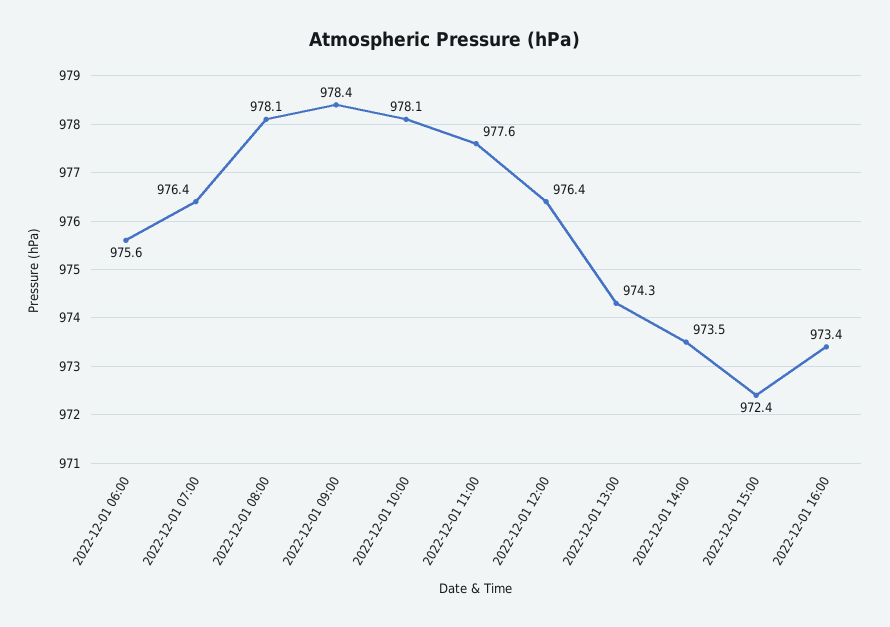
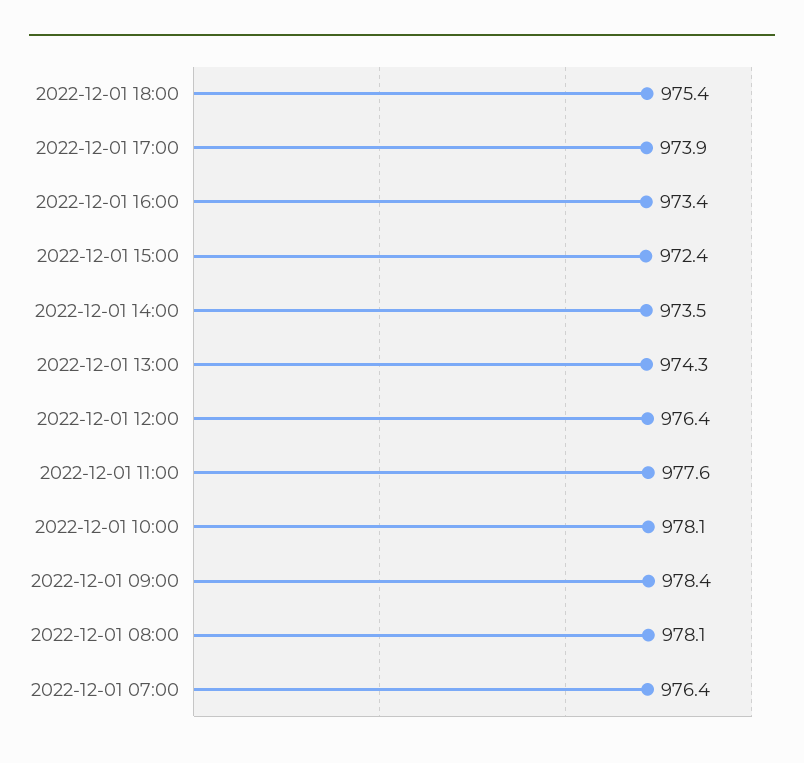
2022-12-01 06:00: 975.6 -> none
2022-12-01 18:00: none -> 975.4
2022-12-01 17:00: none -> 973.9

